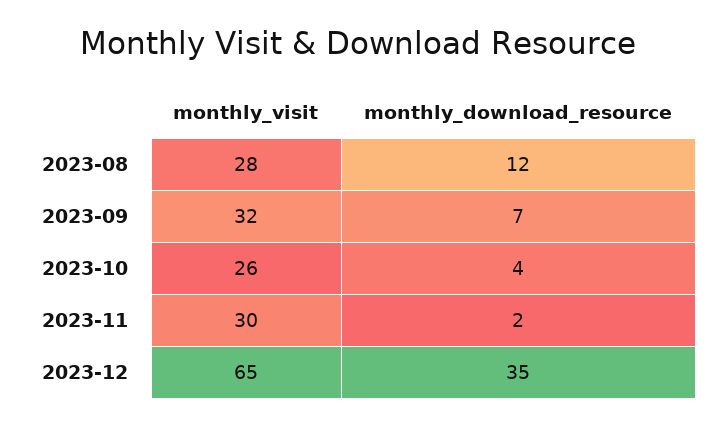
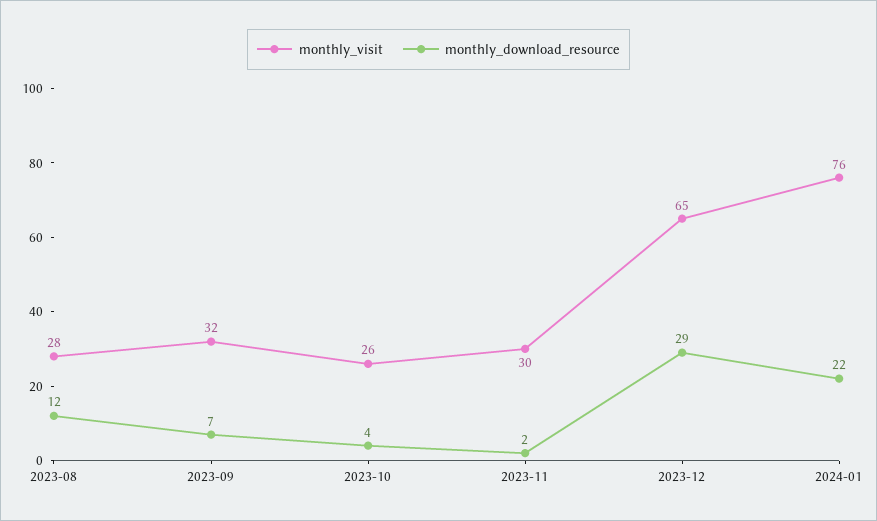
monthly_download_resource, 2023-12: 35 -> 29
monthly_visit, 2024-01: none -> 76
monthly_download_resource, 2024-01: none -> 22

